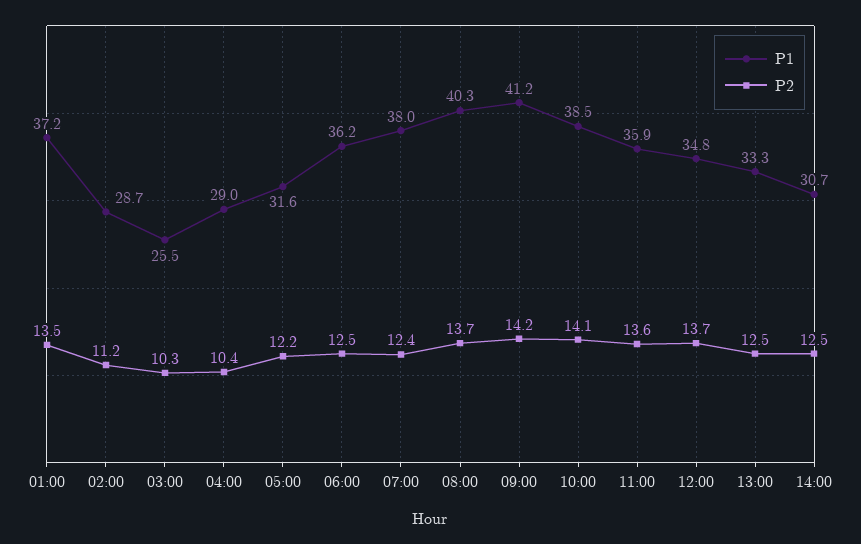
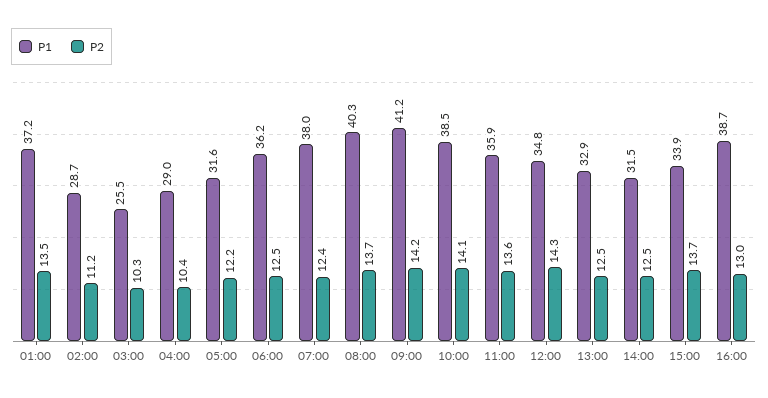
P2, 12:00: 13.7 -> 14.3
P1, 13:00: 33.3 -> 32.9
P1, 14:00: 30.7 -> 31.5
P1, 15:00: none -> 33.9
P2, 15:00: none -> 13.7
P1, 16:00: none -> 38.7
P2, 16:00: none -> 13

